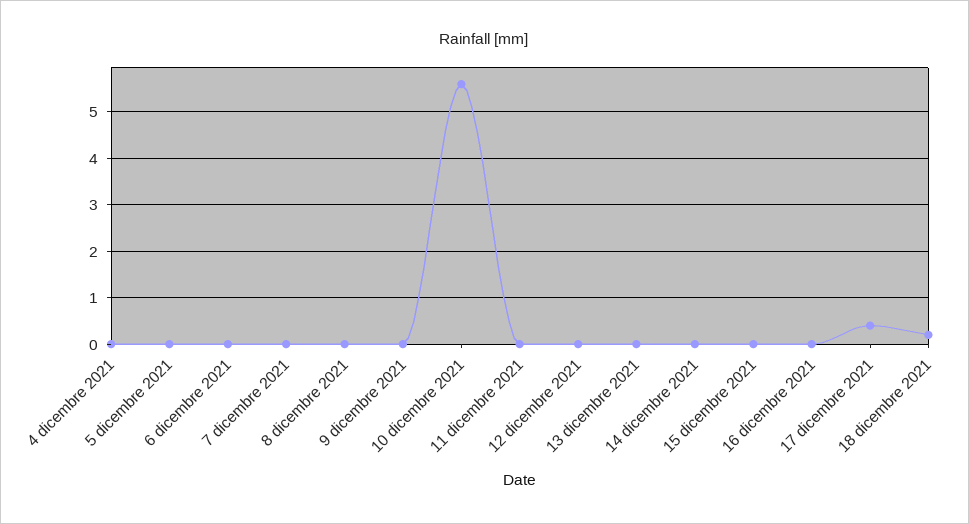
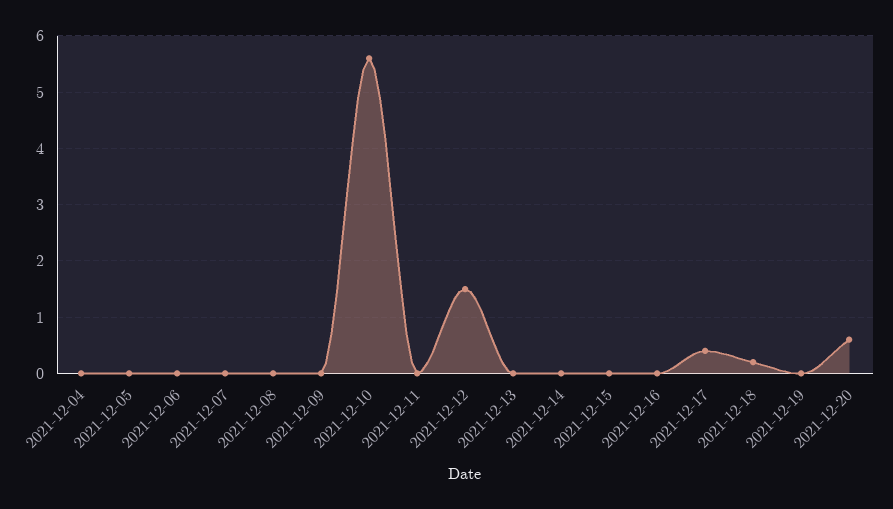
12 dicembre 2021: 0 -> 1.5
2021-12-19: none -> 0
2021-12-20: none -> 0.5

